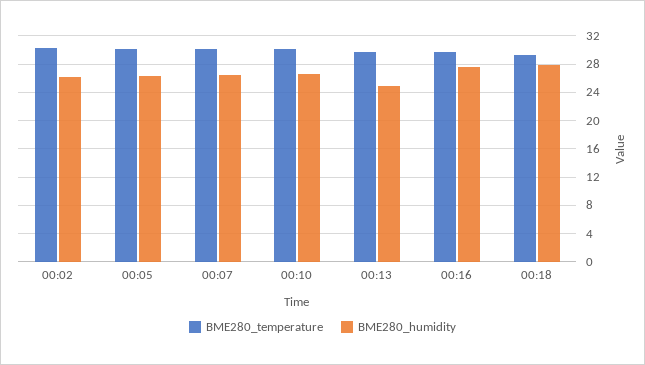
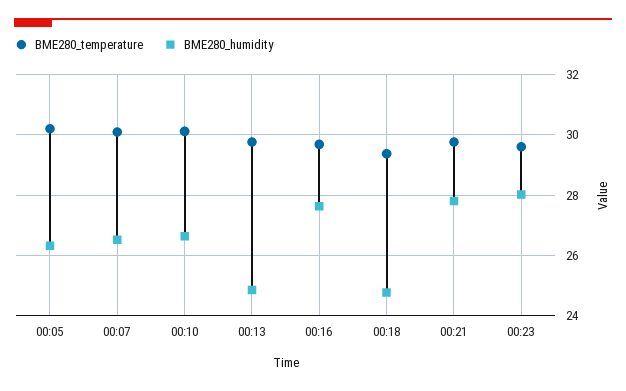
BME280_temperature, 00:02: 30 -> none
BME280_humidity, 00:02: 26 -> none
BME280_humidity, 00:18: 28 -> 24.8
BME280_temperature, 00:21: none -> 29.8
BME280_humidity, 00:21: none -> 27.8
BME280_temperature, 00:23: none -> 29.6
BME280_humidity, 00:23: none -> 28

